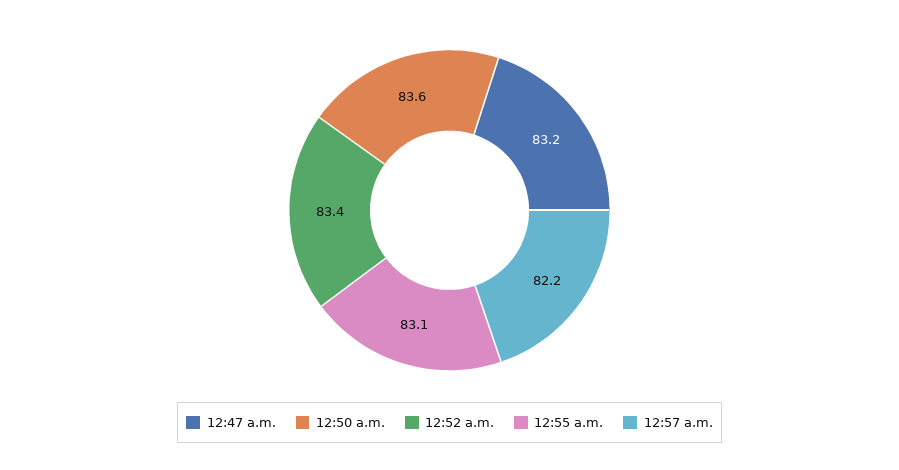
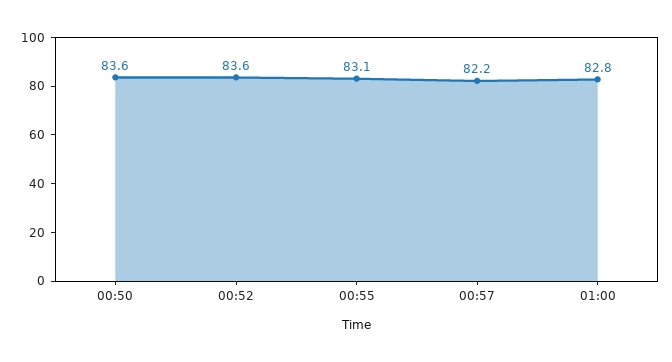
12:47 a.m.: 83.2 -> none
12:52 a.m.: 83.4 -> 83.6
01:00: none -> 82.8

